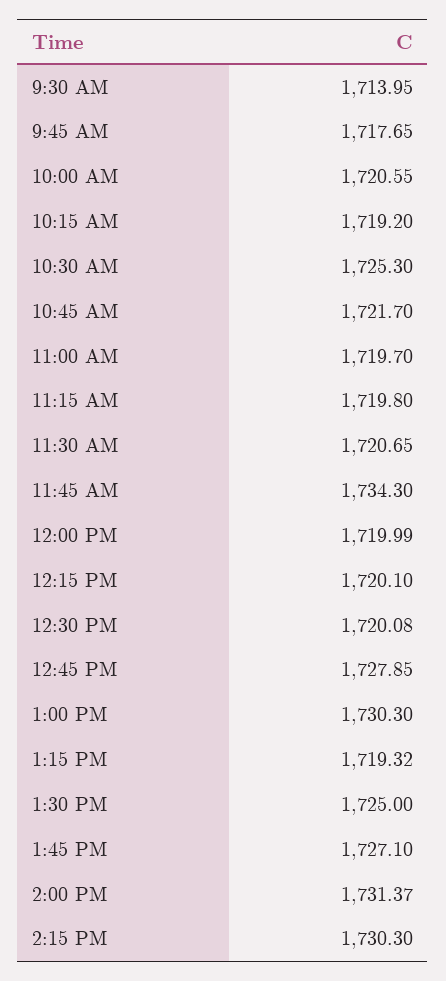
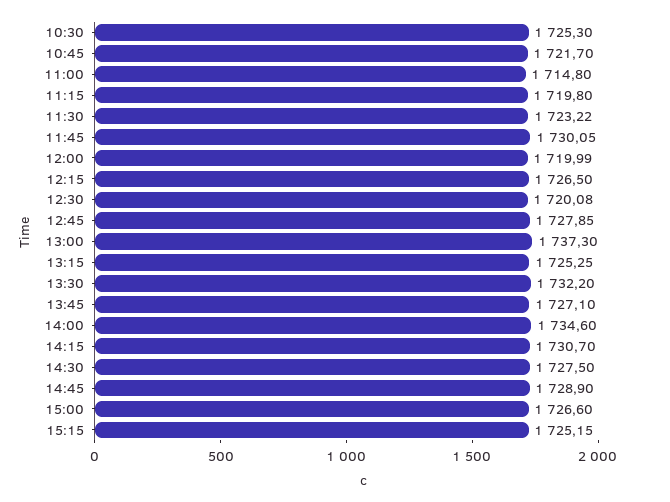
9:30 AM: 1713.95 -> none
9:45 AM: 1717.65 -> none
10:00 AM: 1720.55 -> none
10:15 AM: 1719.2 -> none
11:00 AM: 1719.7 -> 1714.8
11:30 AM: 1720.65 -> 1723.22
11:45 AM: 1734.3 -> 1730.05
12:15 PM: 1720.1 -> 1726.5
1:00 PM: 1730.3 -> 1737.3
1:15 PM: 1719.32 -> 1725.25
1:30 PM: 1725 -> 1732.2
2:00 PM: 1731.37 -> 1734.6
2:15 PM: 1730.3 -> 1730.7
14:30: none -> 1727.5
14:45: none -> 1728.9
15:00: none -> 1726.6
15:15: none -> 1725.15

